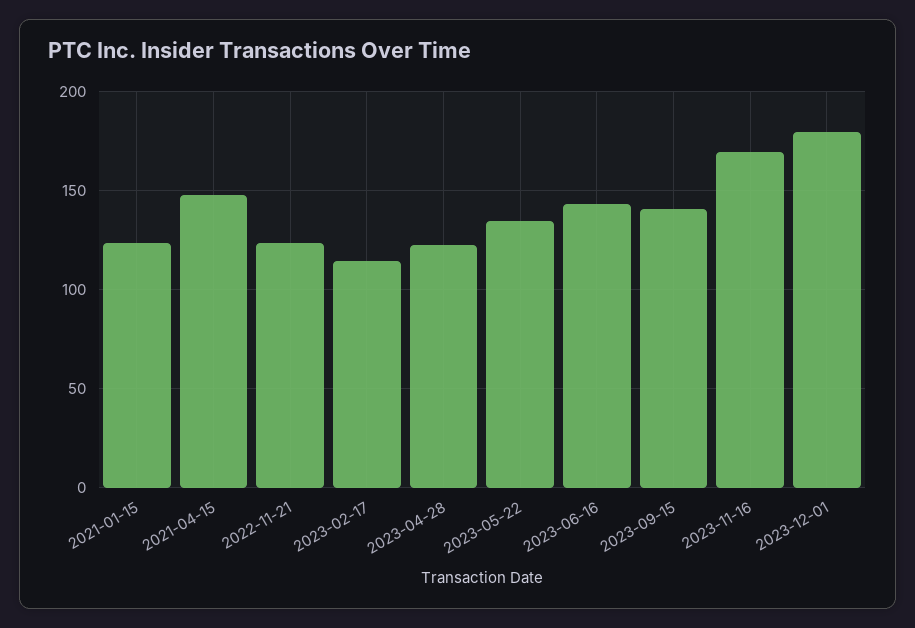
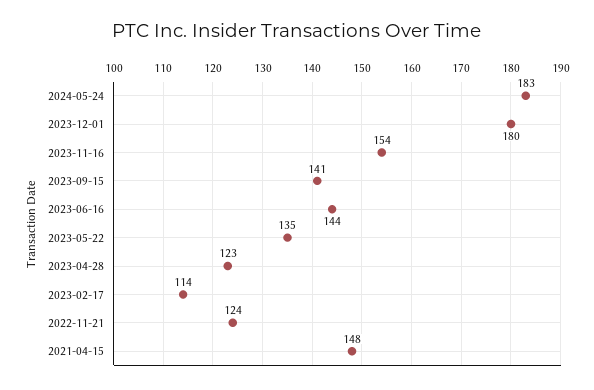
2021-01-15: 125 -> none
2023-11-16: 170 -> 154
2024-05-24: none -> 183

